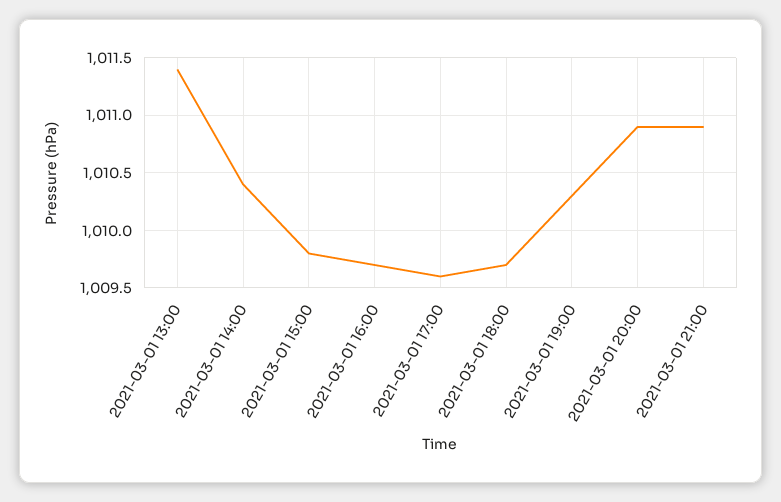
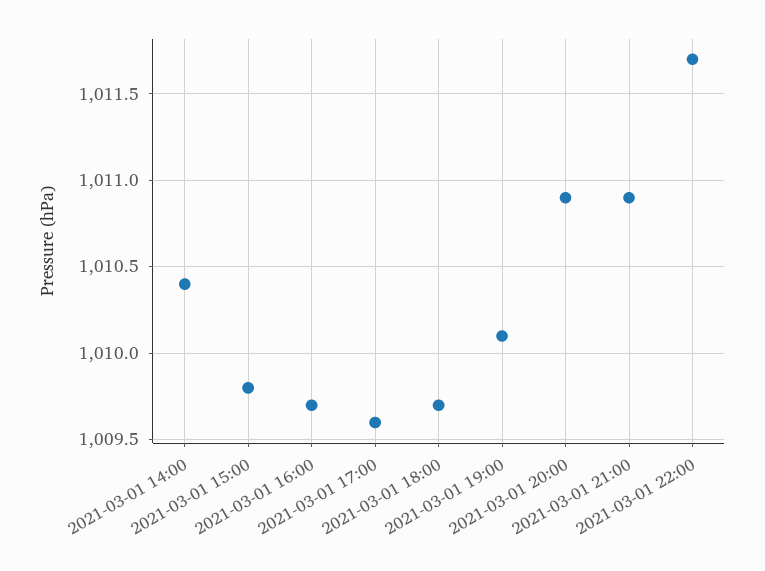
2021-03-01 13:00: 1011.4 -> none
2021-03-01 19:00: 1010.3 -> 1010.1
2021-03-01 22:00: none -> 1011.7

